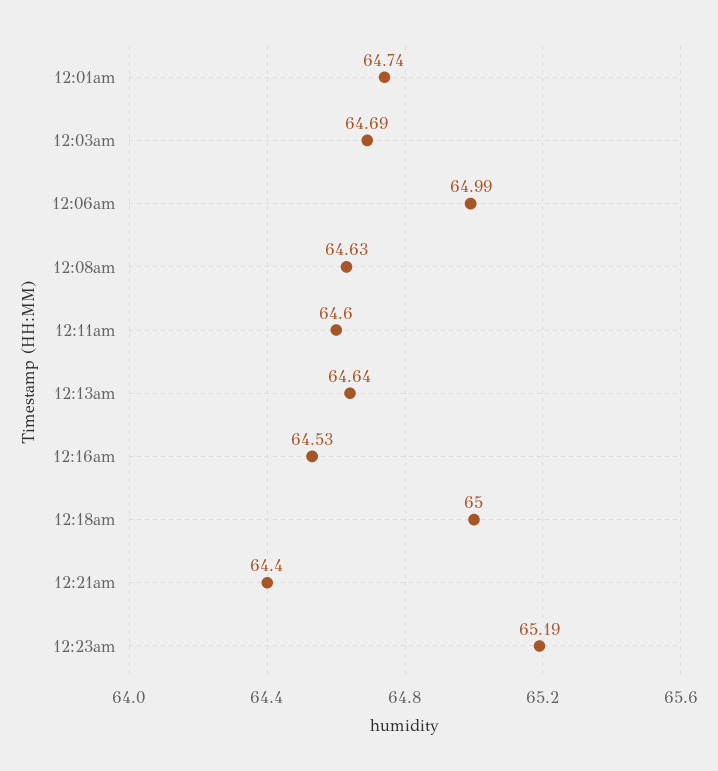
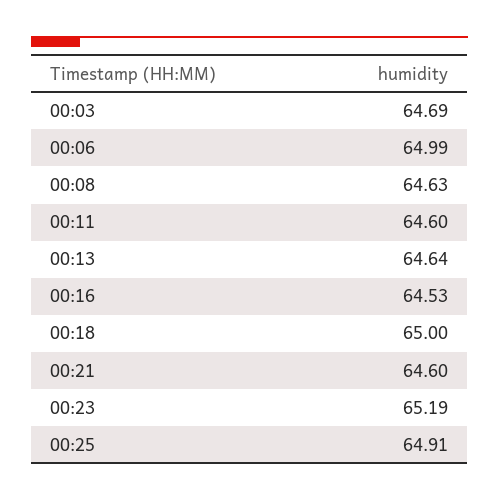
12:01am: 64.74 -> none
12:21am: 64.4 -> 64.6
00:25: none -> 64.91

